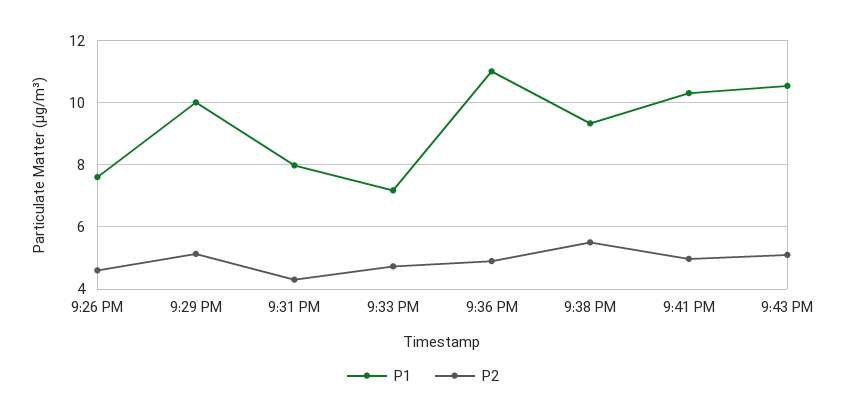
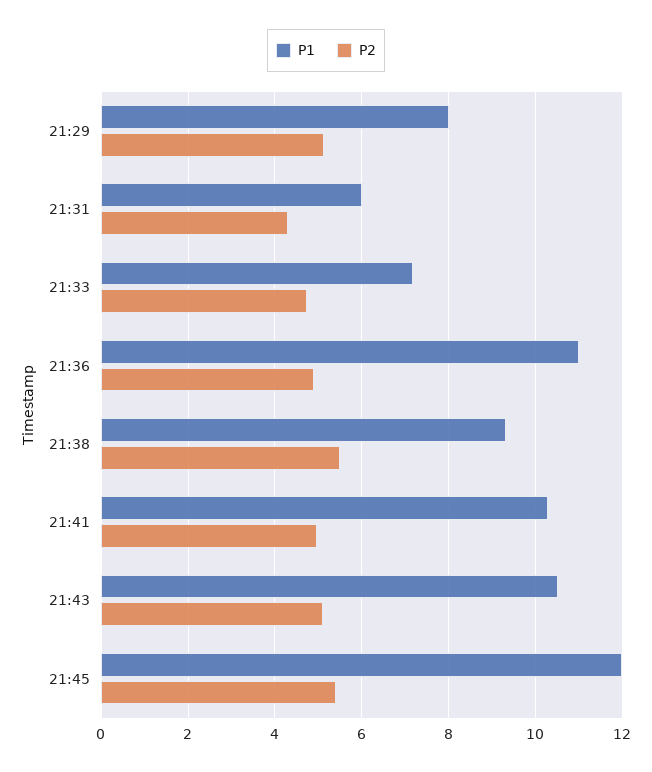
P1, 9:26 PM: 7.6 -> none
P2, 9:26 PM: 4.6 -> none
P1, 9:29 PM: 10 -> 8
P1, 9:31 PM: 8 -> 6
P1, 21:45: none -> 12
P2, 21:45: none -> 5.4

